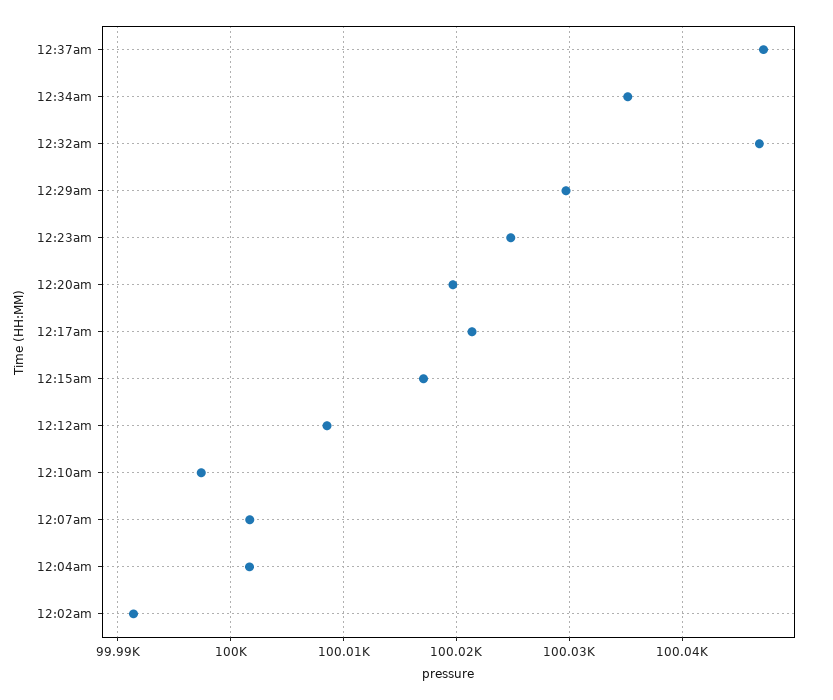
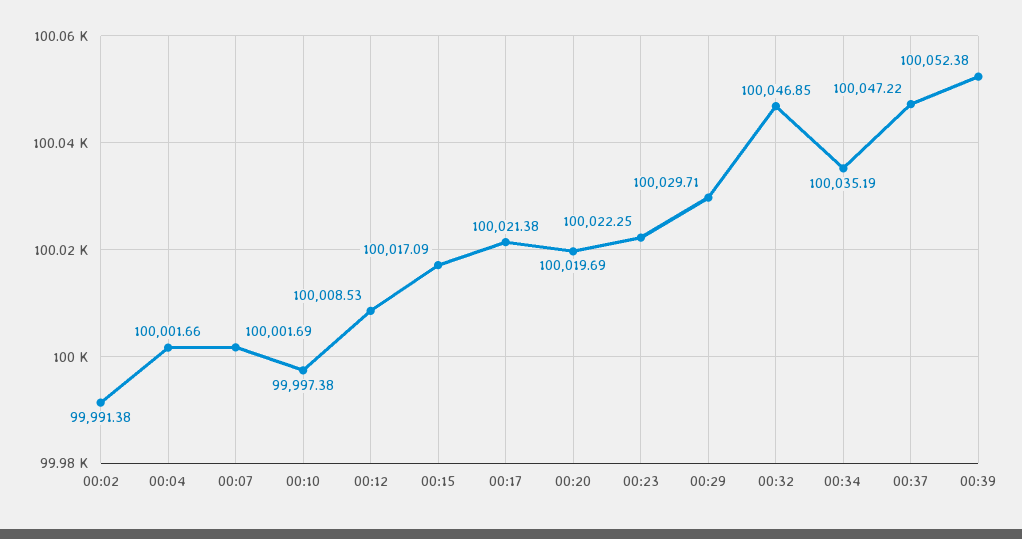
12:23am: 100025 -> 100022.25
00:39: none -> 100052.38

